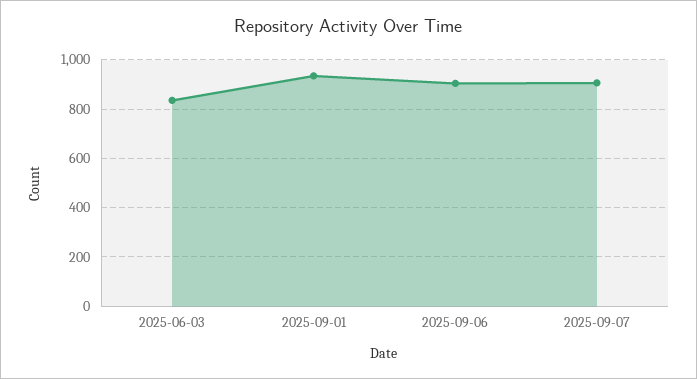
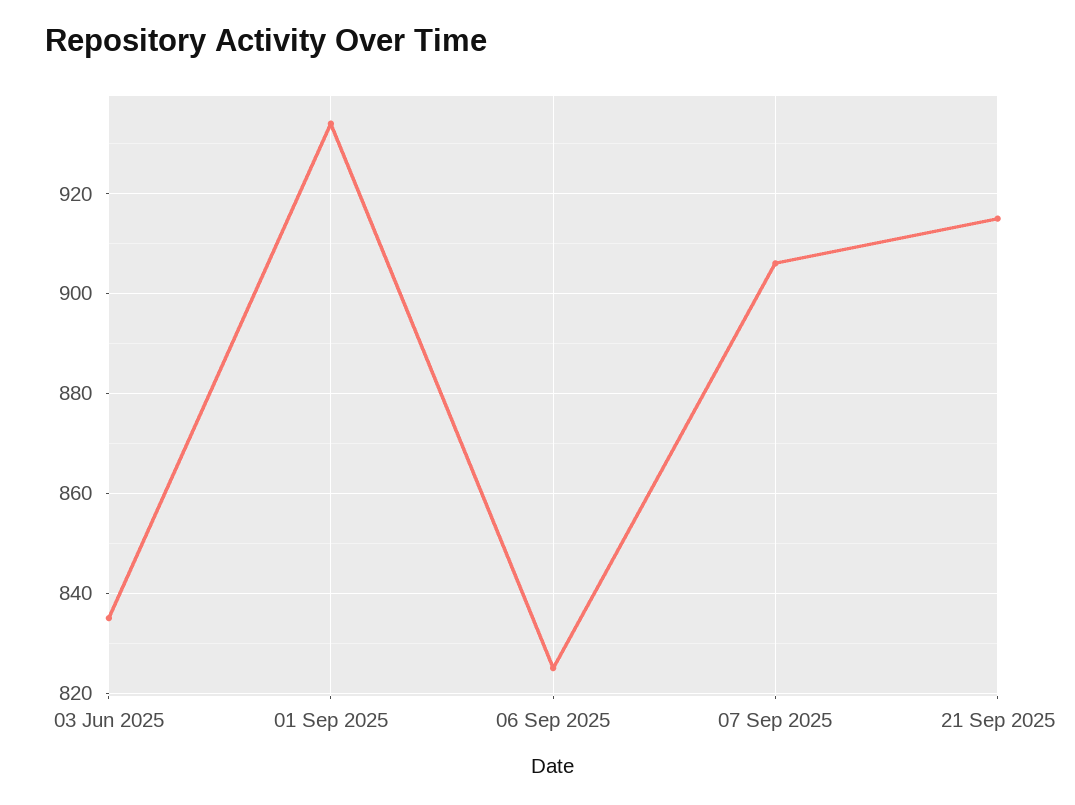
2025-09-06: 900 -> 825
21 Sep 2025: none -> 915

